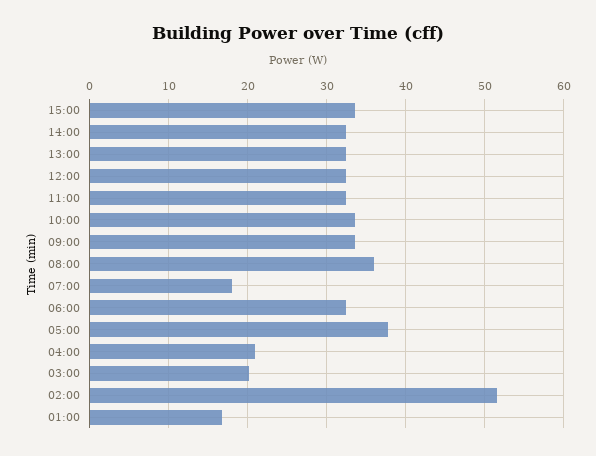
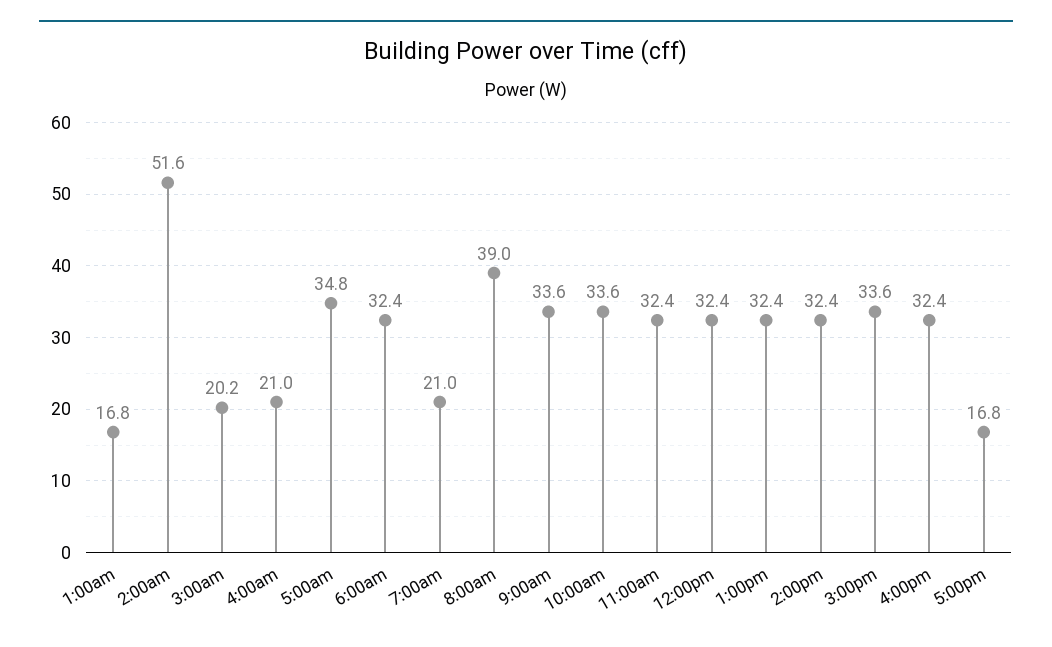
08:00: 36 -> 39
07:00: 18 -> 21
05:00: 38 -> 34.8
4:00pm: none -> 32.4
5:00pm: none -> 16.8

